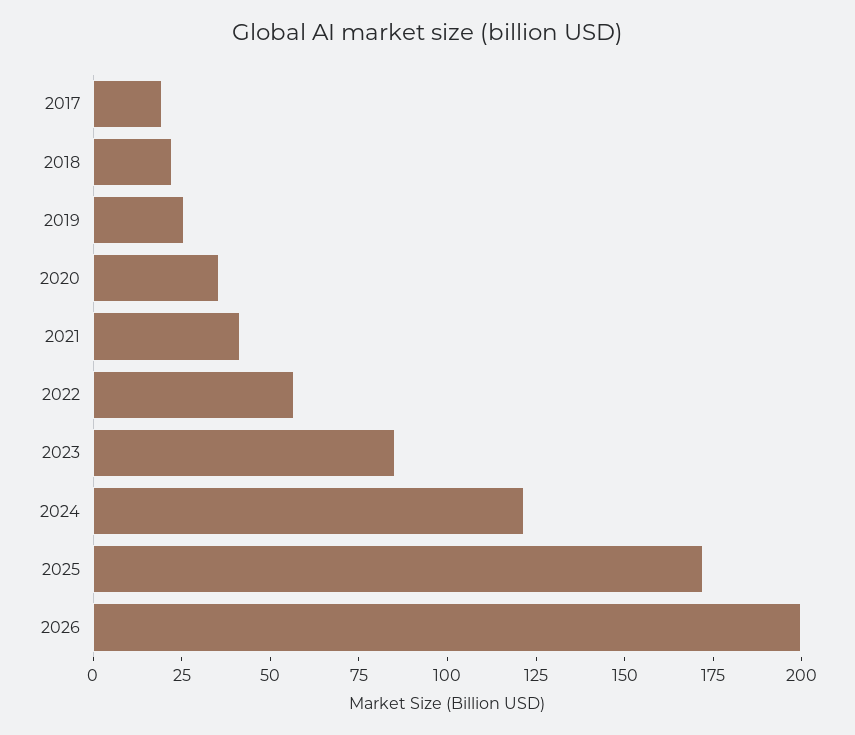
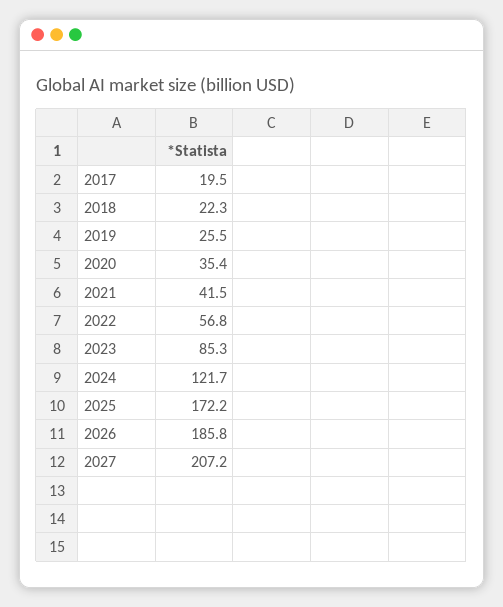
2026: 200 -> 185.8
2027: none -> 207.2

